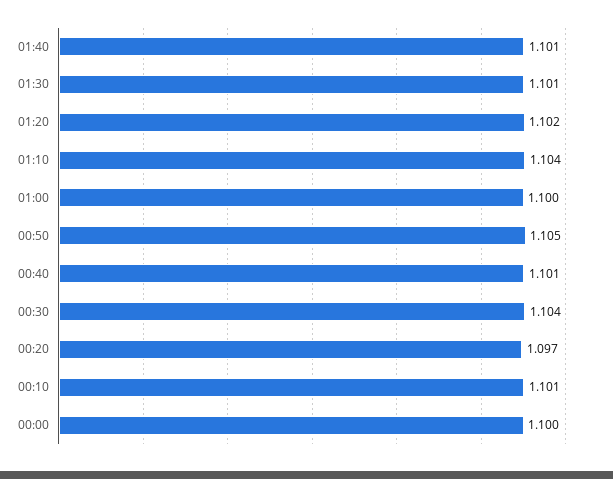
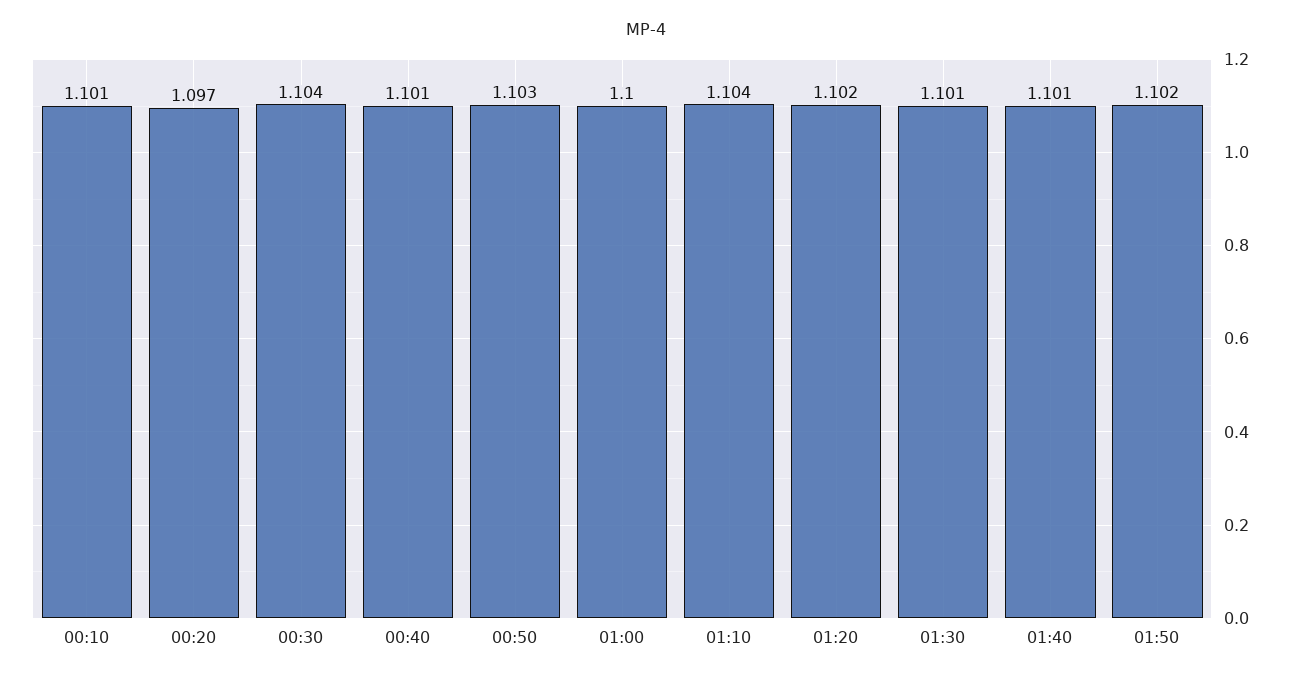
00:50: 1.105 -> 1.103
00:00: 1.1 -> none
01:50: none -> 1.102

